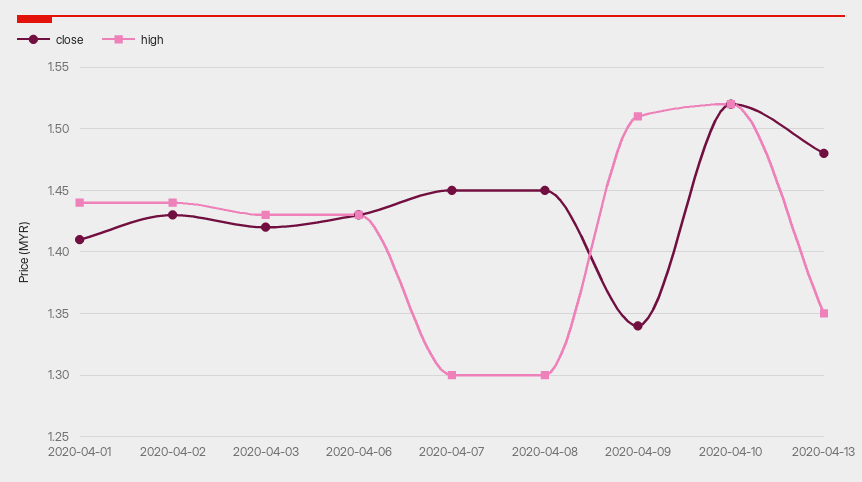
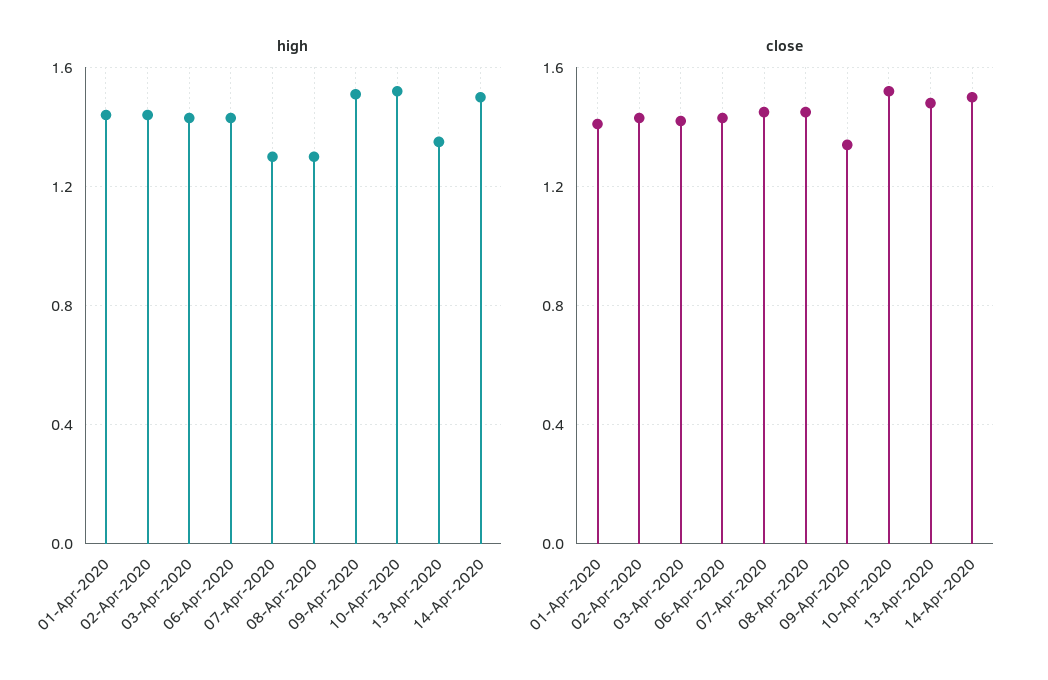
high, 14-Apr-2020: none -> 1.5
close, 14-Apr-2020: none -> 1.5

